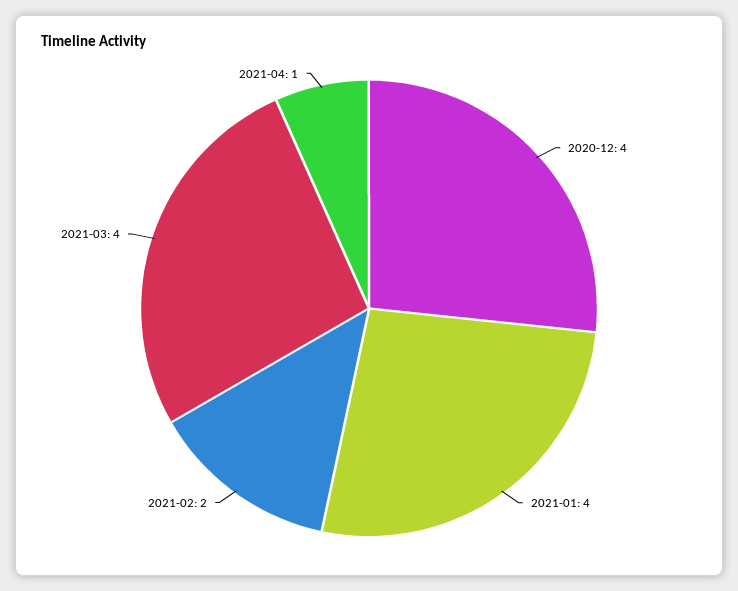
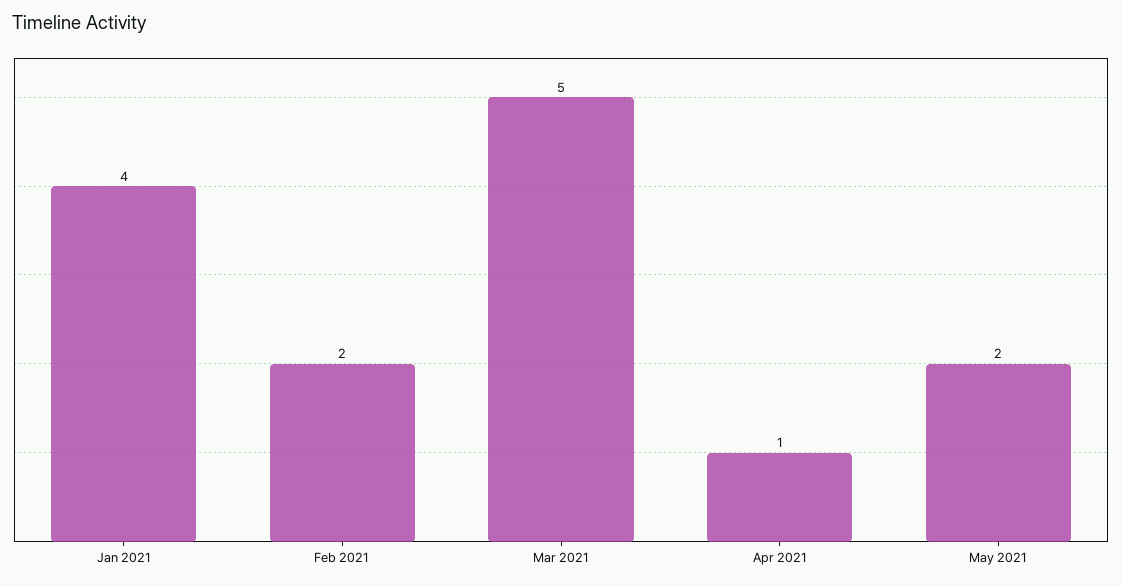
2020-12: 4 -> none
2021-03: 4 -> 5
May 2021: none -> 2

